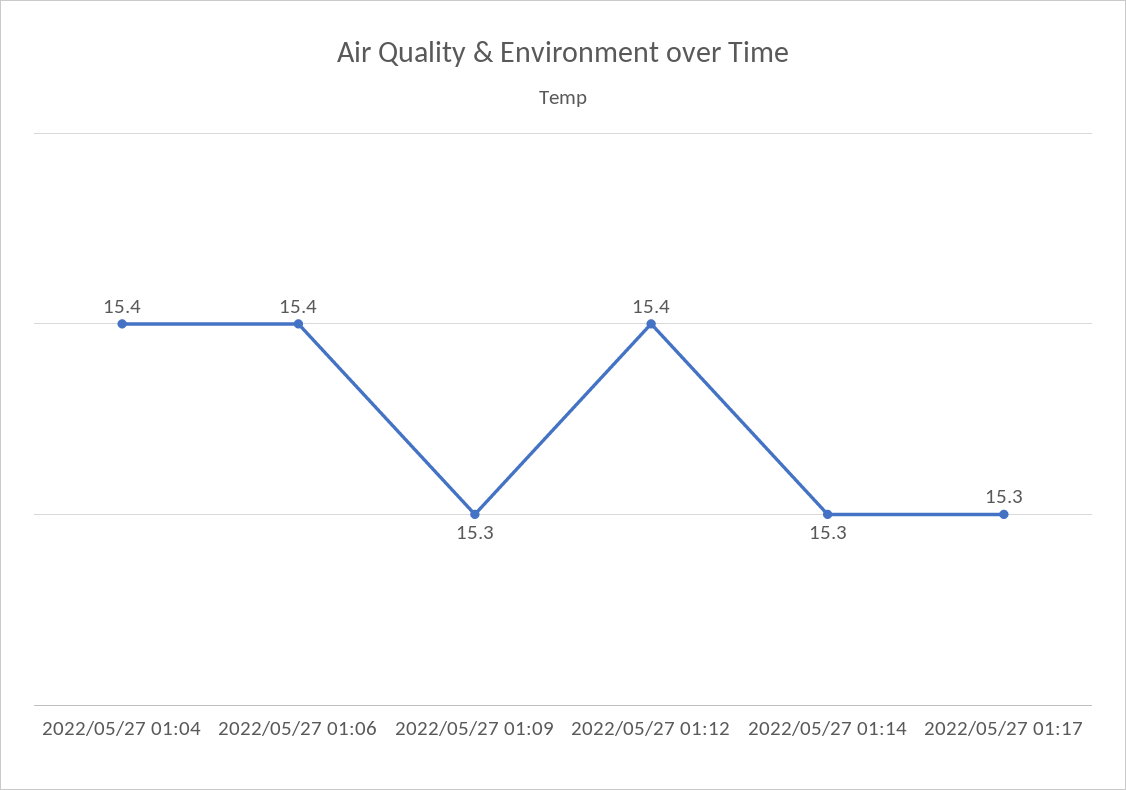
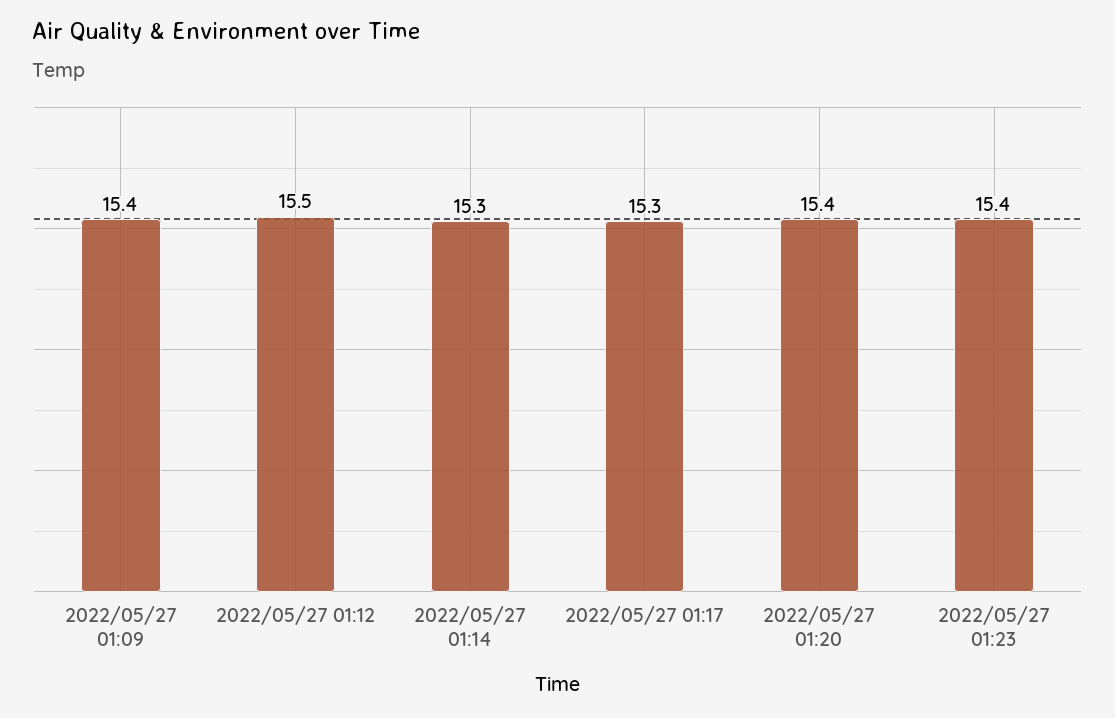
2022/05/27 01:04: 15.4 -> none
2022/05/27 01:06: 15.4 -> none
2022/05/27 01:09: 15.3 -> 15.4
2022/05/27 01:12: 15.4 -> 15.5
2022/05/27 01:20: none -> 15.4
2022/05/27 01:23: none -> 15.4

